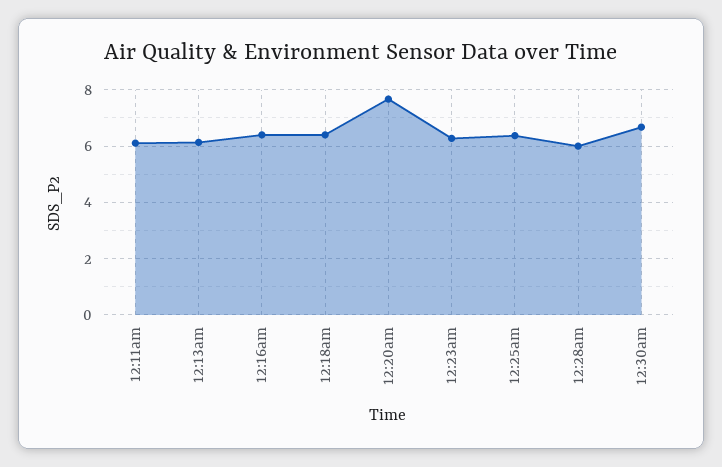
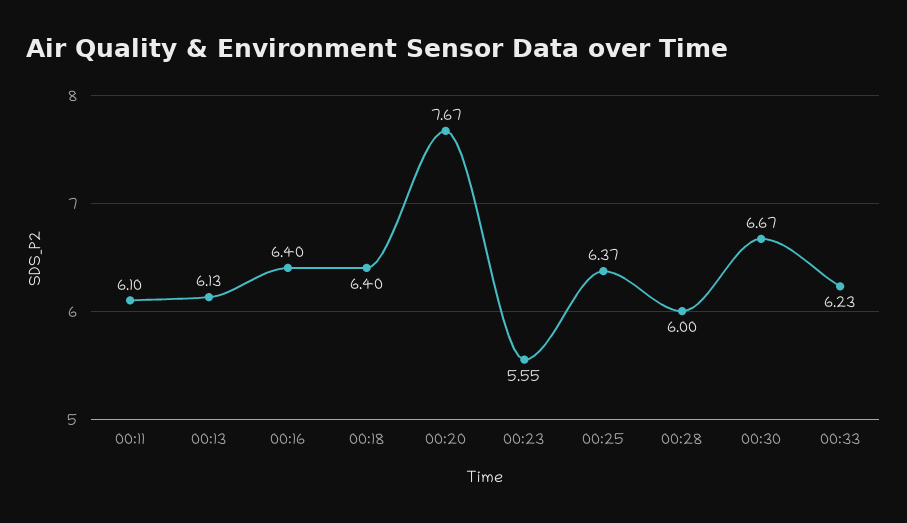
12:23am: 6.25 -> 5.55
00:33: none -> 6.23

